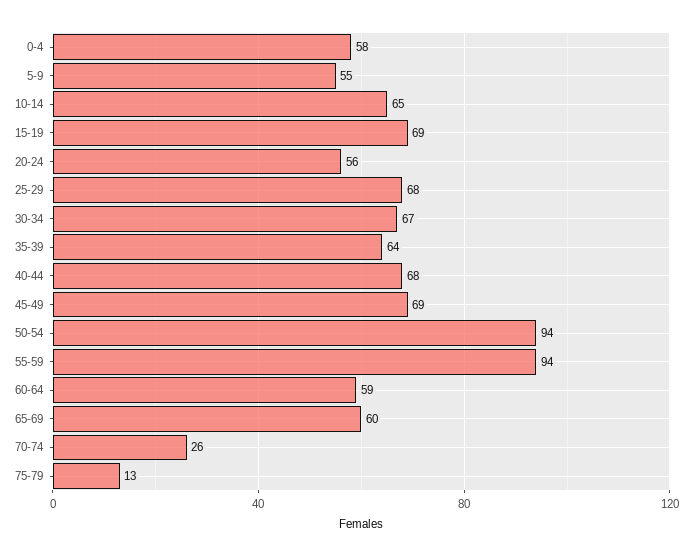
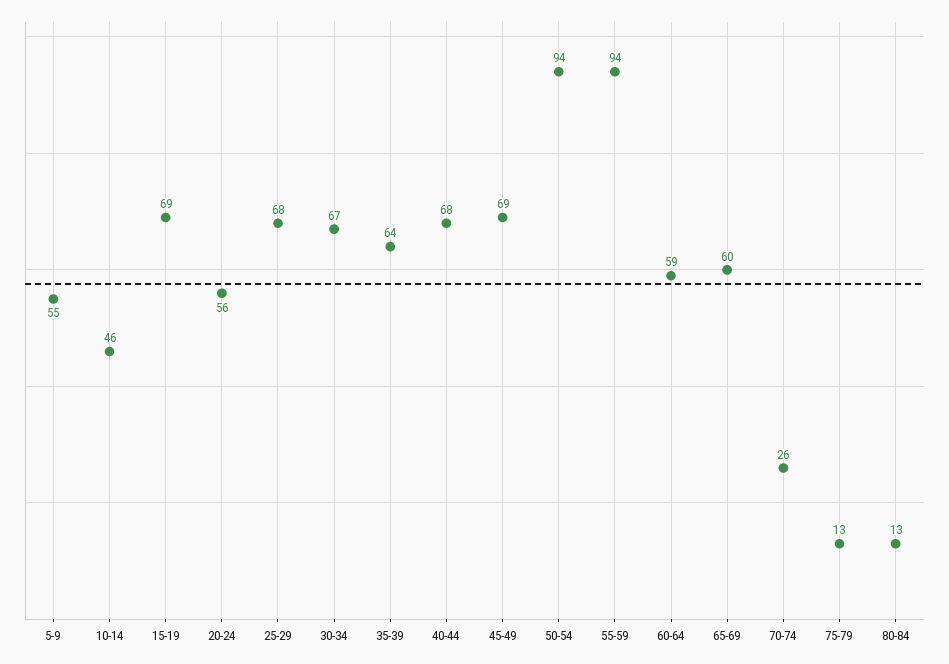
0-4: 58 -> none
10-14: 65 -> 46
80-84: none -> 13

